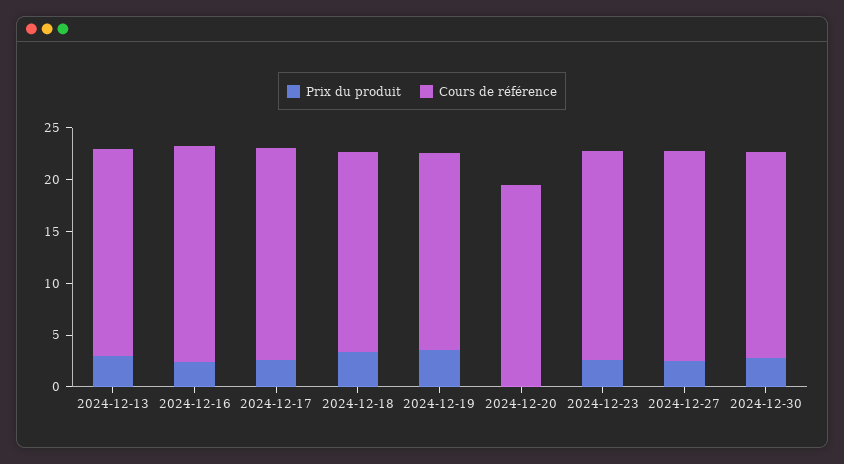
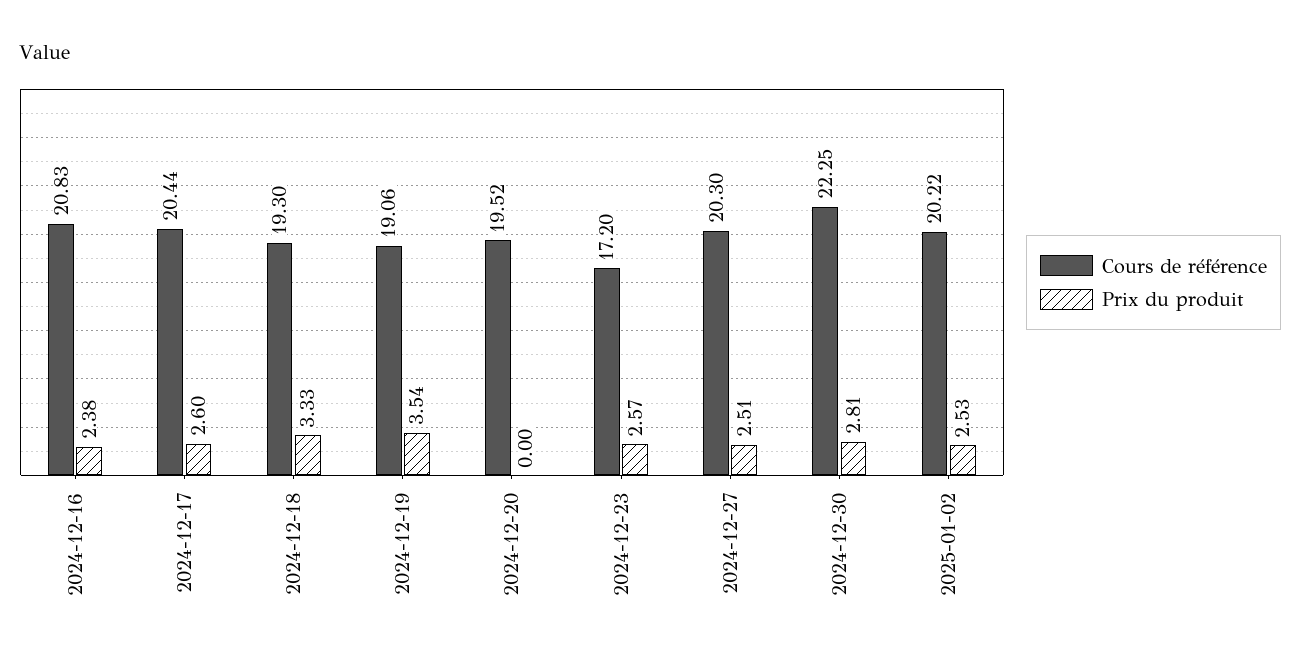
Prix du produit, 2024-12-13: 3 -> none
Cours de référence, 2024-12-13: 20 -> none
Cours de référence, 2024-12-23: 20 -> 17.2
Cours de référence, 2024-12-30: 20 -> 22.25
Cours de référence, 2025-01-02: none -> 20.22
Prix du produit, 2025-01-02: none -> 2.53

